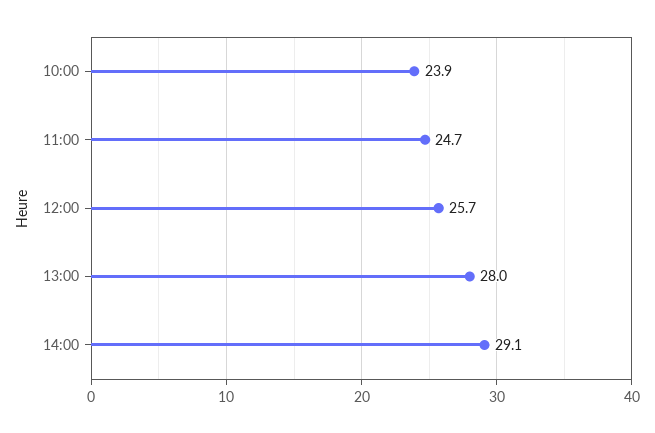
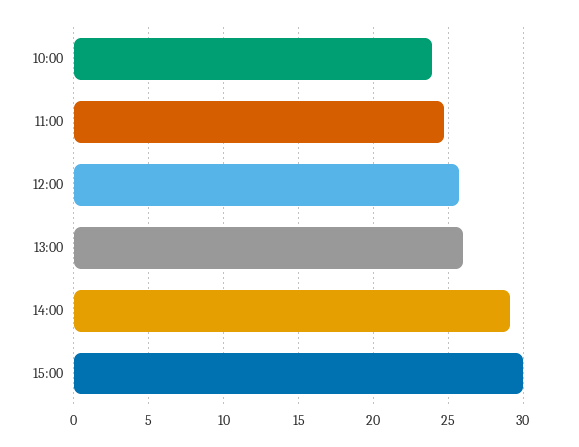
13:00: 28 -> 26
15:00: none -> 30

